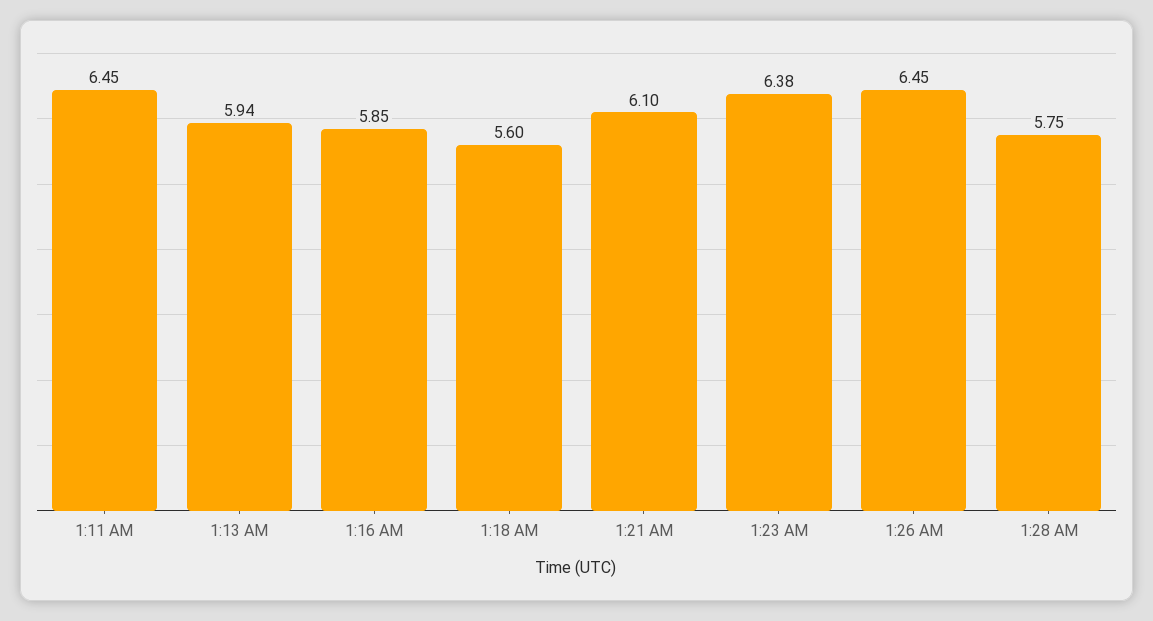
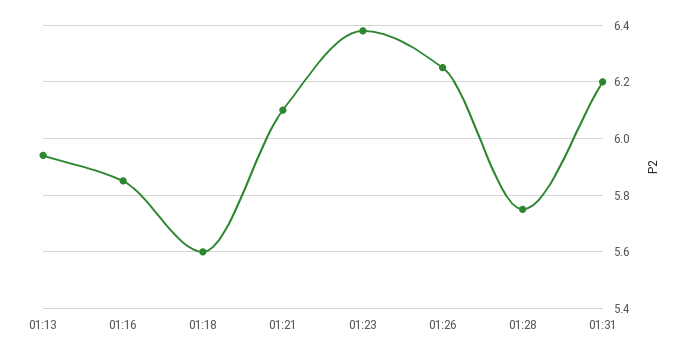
1:11 AM: 6.45 -> none
1:26 AM: 6.45 -> 6.25
01:31: none -> 6.2

